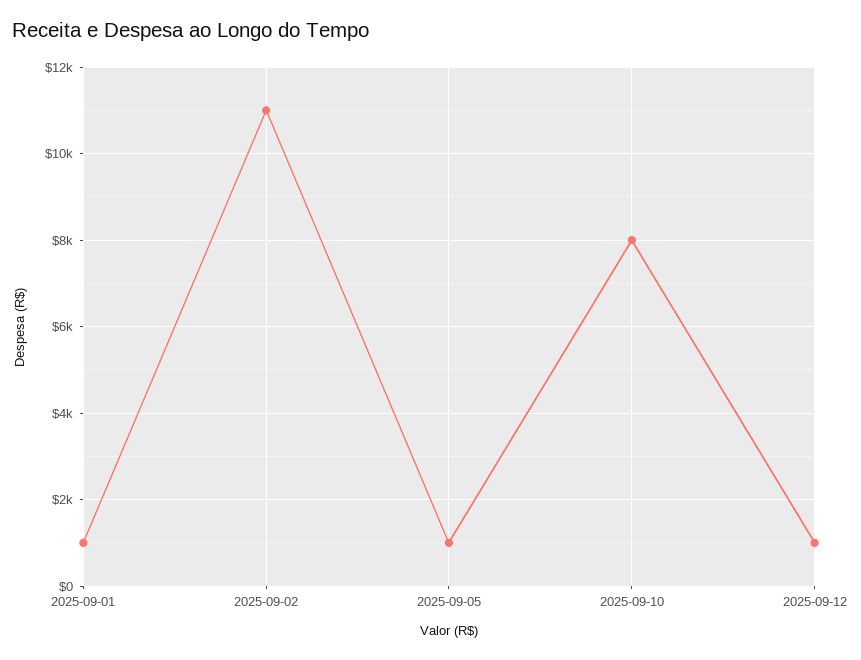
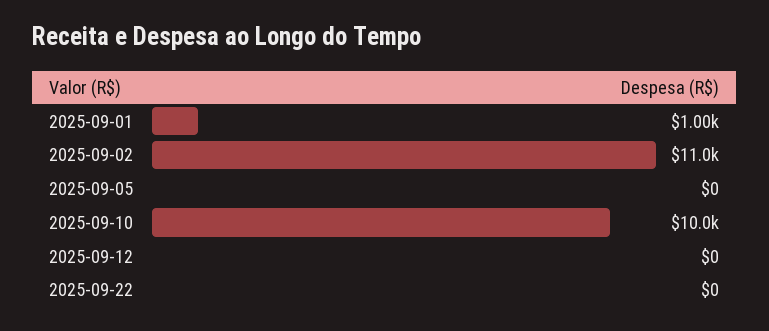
2025-09-05: 1000 -> 0
2025-09-10: 8000 -> 10000
2025-09-12: 1000 -> 0
2025-09-22: none -> 0

